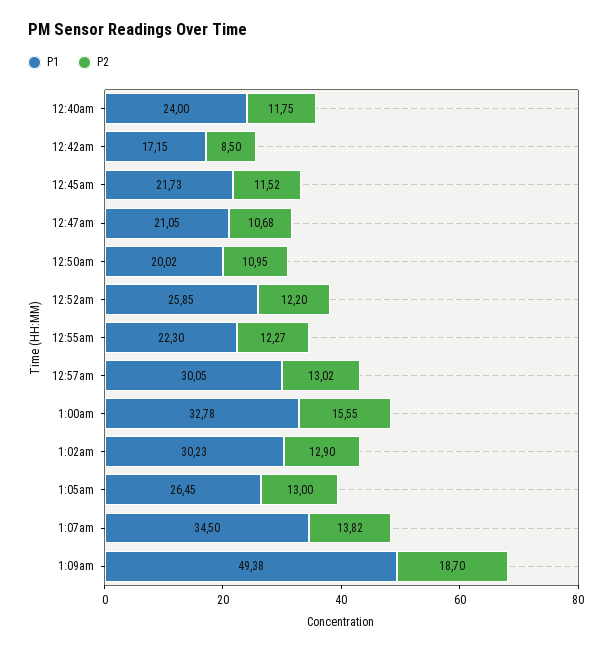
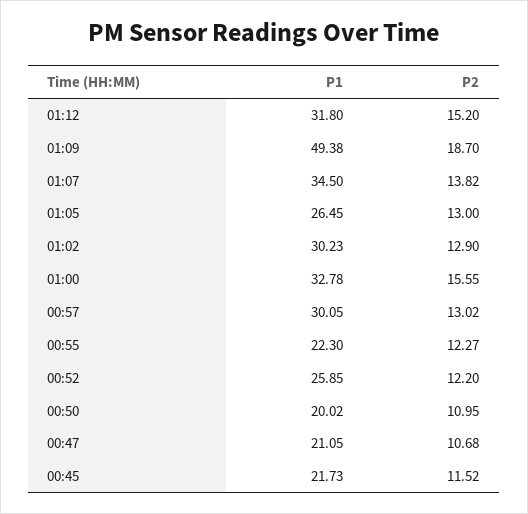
P1, 12:40am: 24 -> none
P2, 12:40am: 11.75 -> none
P1, 12:42am: 17.15 -> none
P2, 12:42am: 8.5 -> none
P1, 01:12: none -> 31.8
P2, 01:12: none -> 15.2

